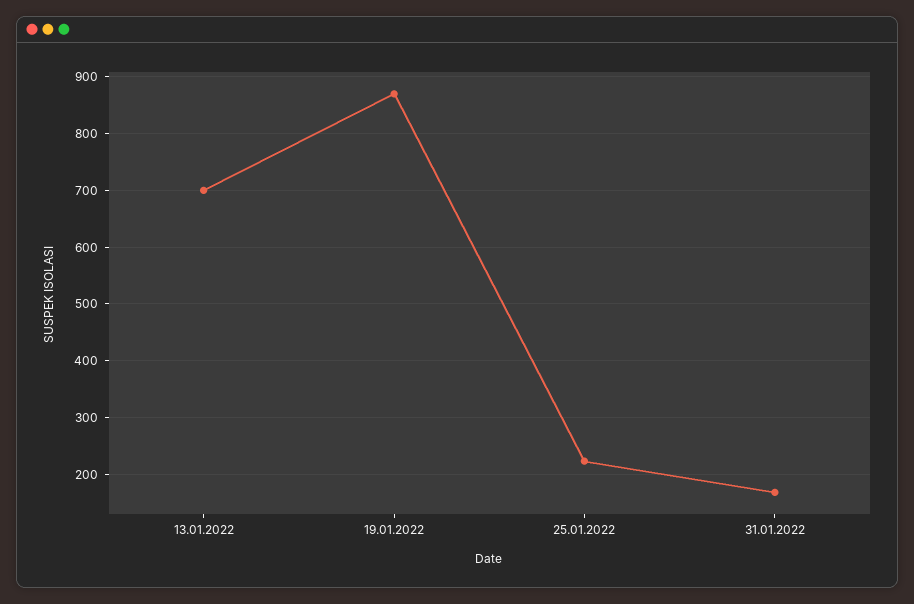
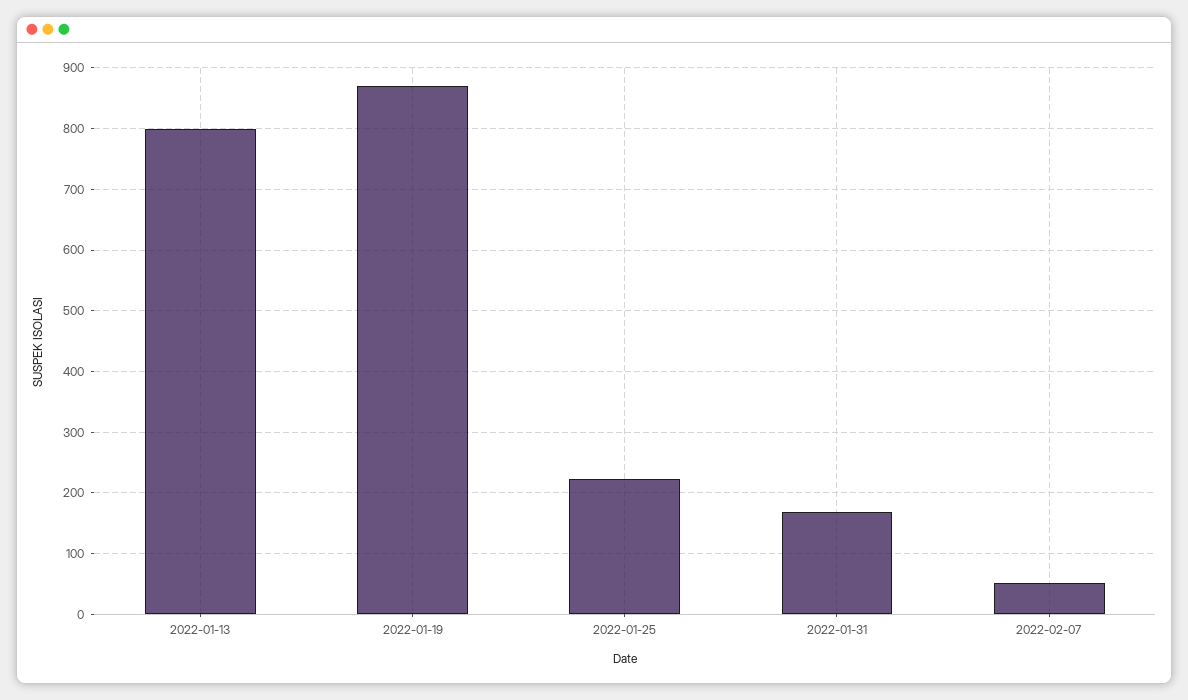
13.01.2022: 700 -> 800
2022-02-07: none -> 50

